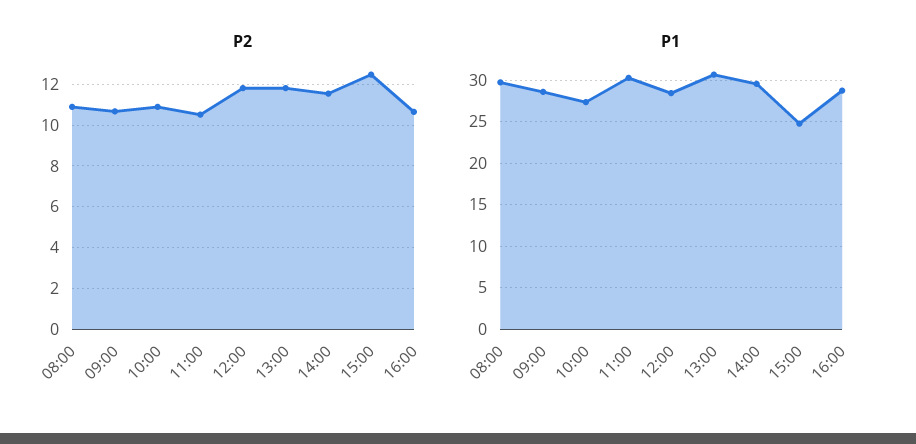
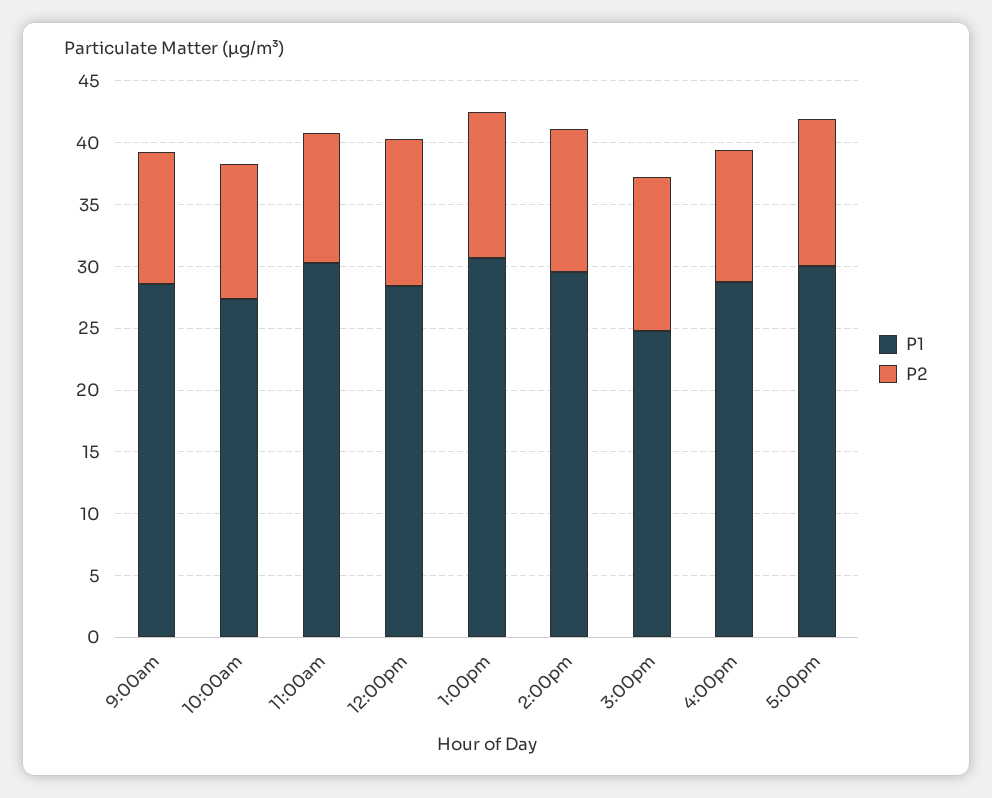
P2, 08:00: 11 -> none
P1, 08:00: 30 -> none
P1, 5:00pm: none -> 30
P2, 5:00pm: none -> 12

